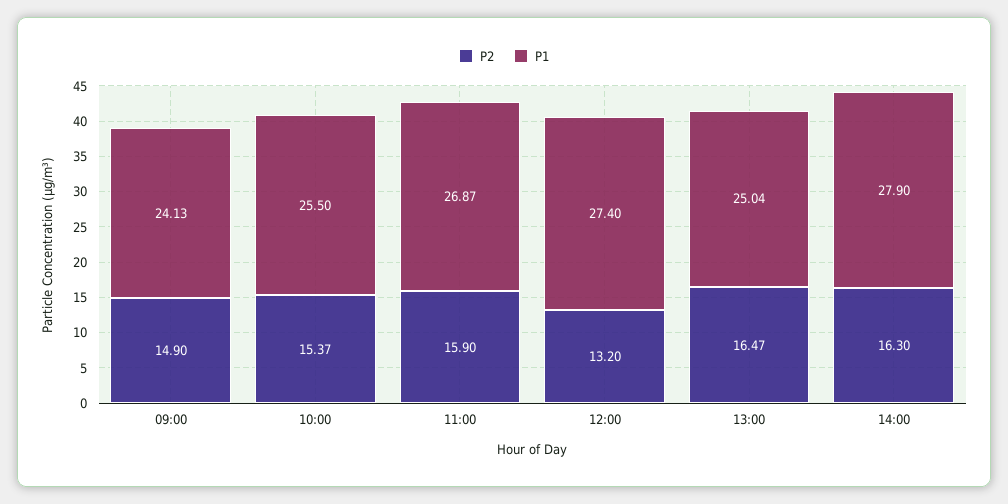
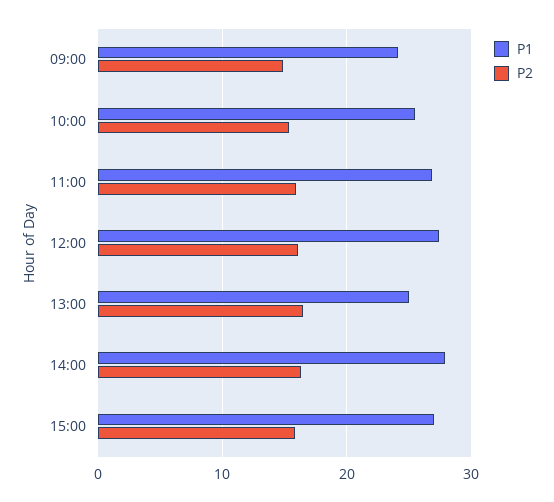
P2, 12:00: 13.2 -> 16
P1, 15:00: none -> 27
P2, 15:00: none -> 16

